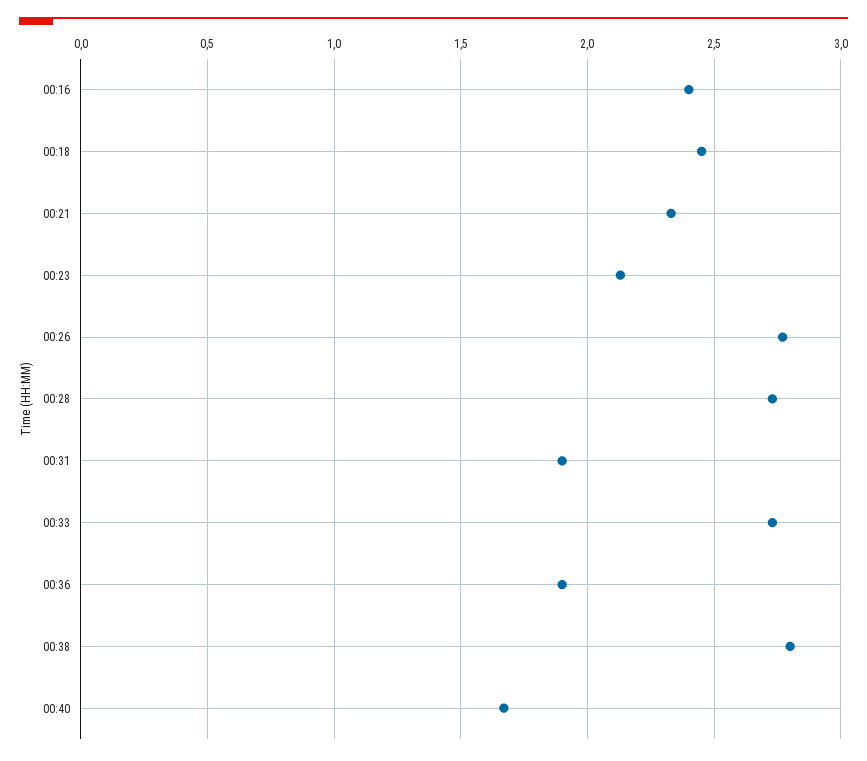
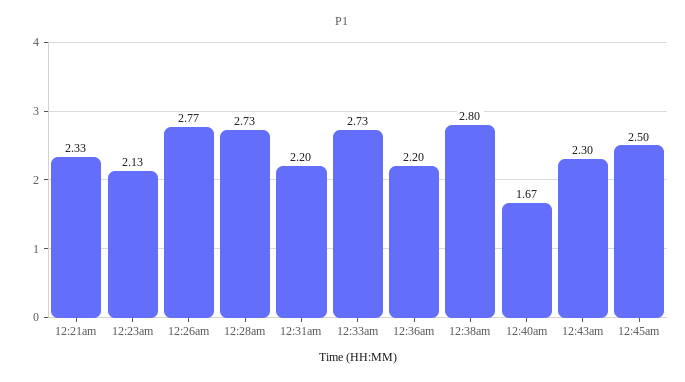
00:16: 2.4 -> none
00:18: 2.45 -> none
00:31: 1.9 -> 2.2
00:36: 1.9 -> 2.2
12:43am: none -> 2.3
12:45am: none -> 2.5

